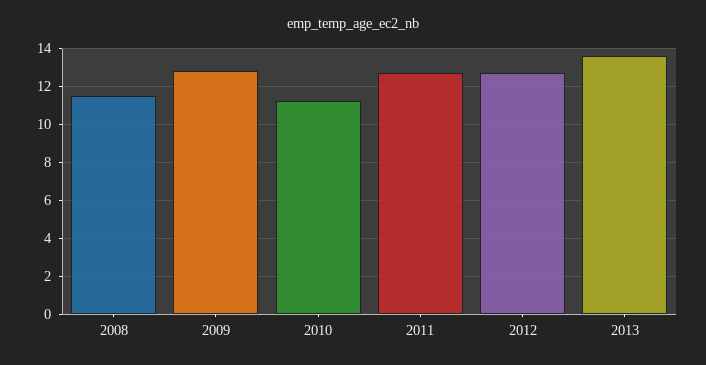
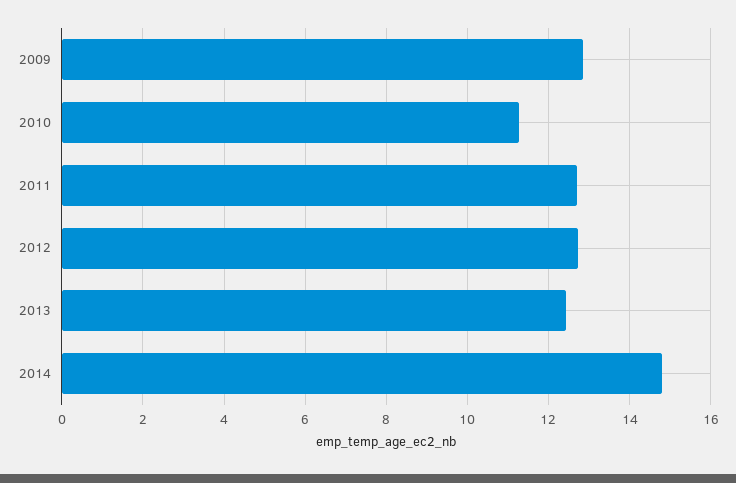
2008: 11.5 -> none
2013: 13.5 -> 12.4
2014: none -> 14.8

